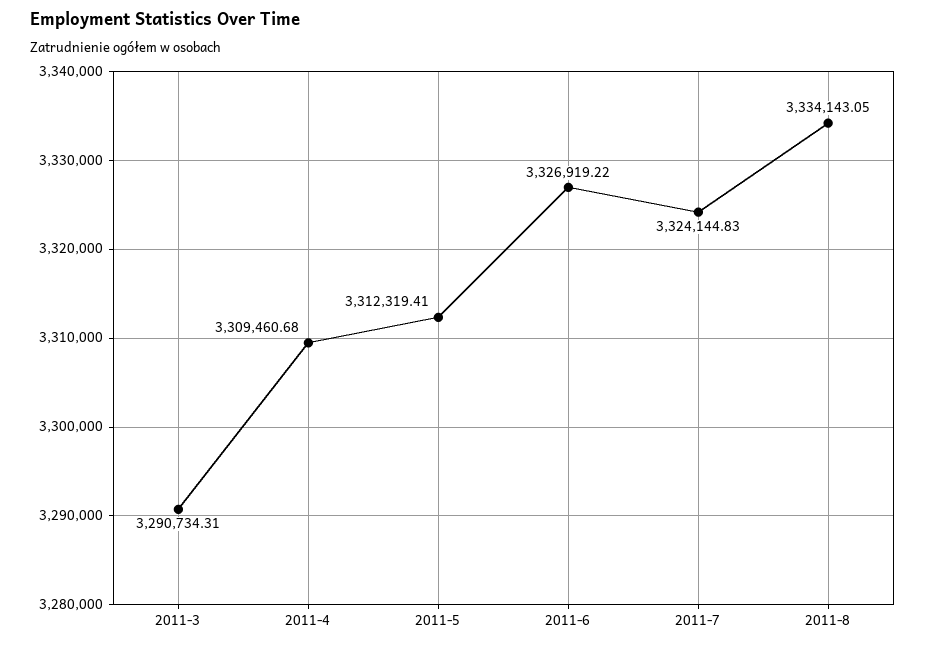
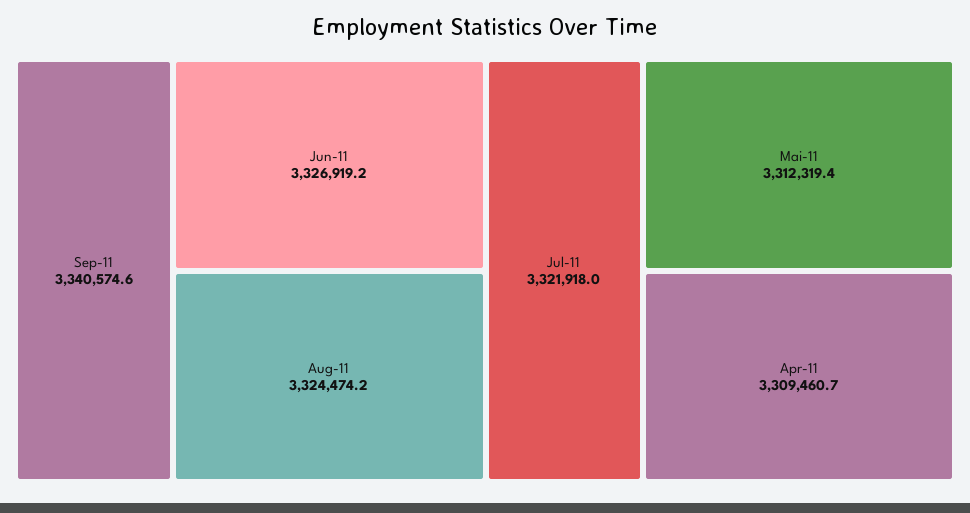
2011-3: 3290734.31 -> none
2011-7: 3324144.83 -> 3321918
2011-8: 3334143.05 -> 3324474.2
Sep-11: none -> 3340574.6

